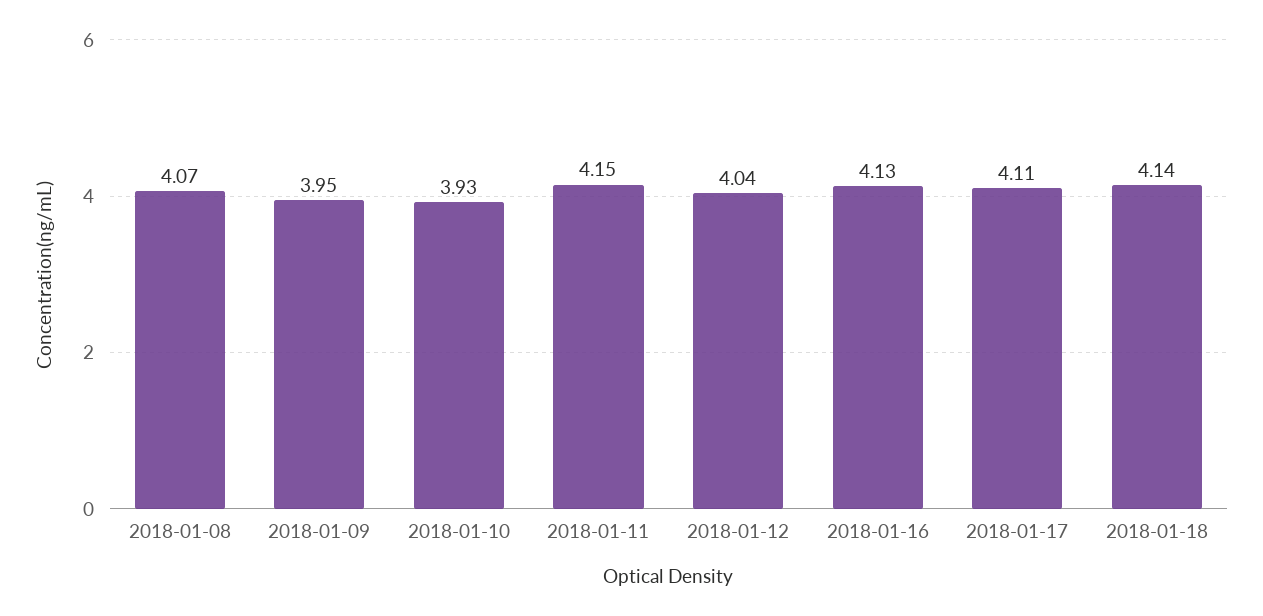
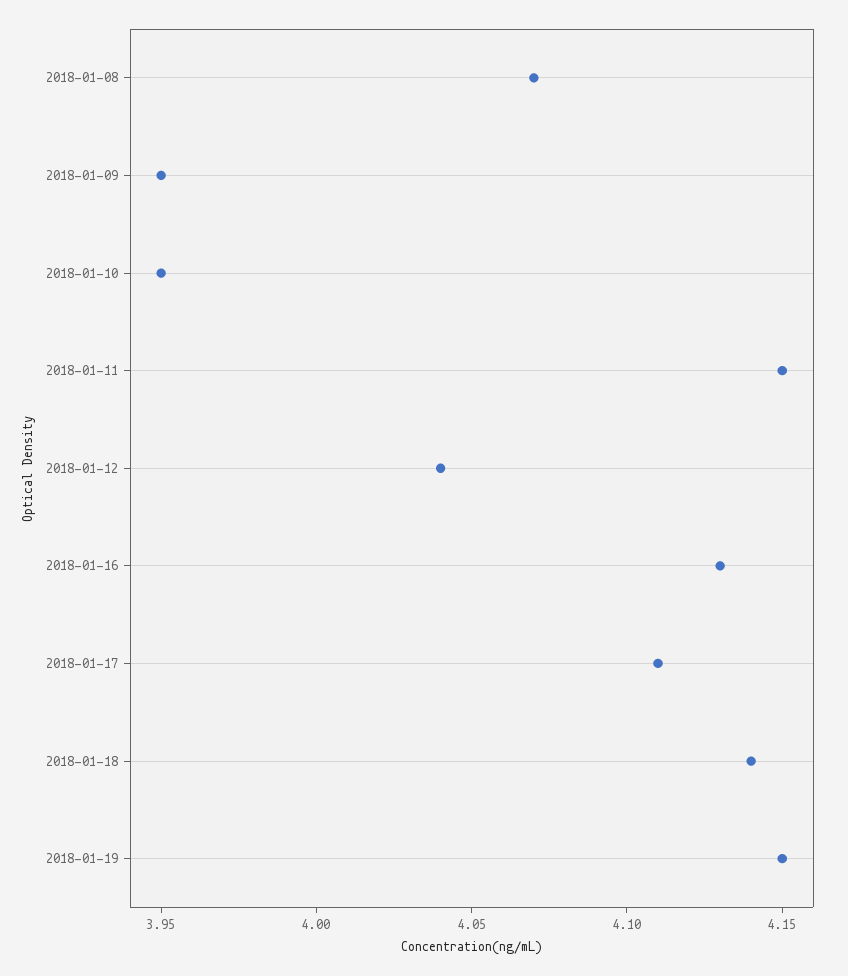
2018-01-10: 3.93 -> 3.95
2018-01-19: none -> 4.15

